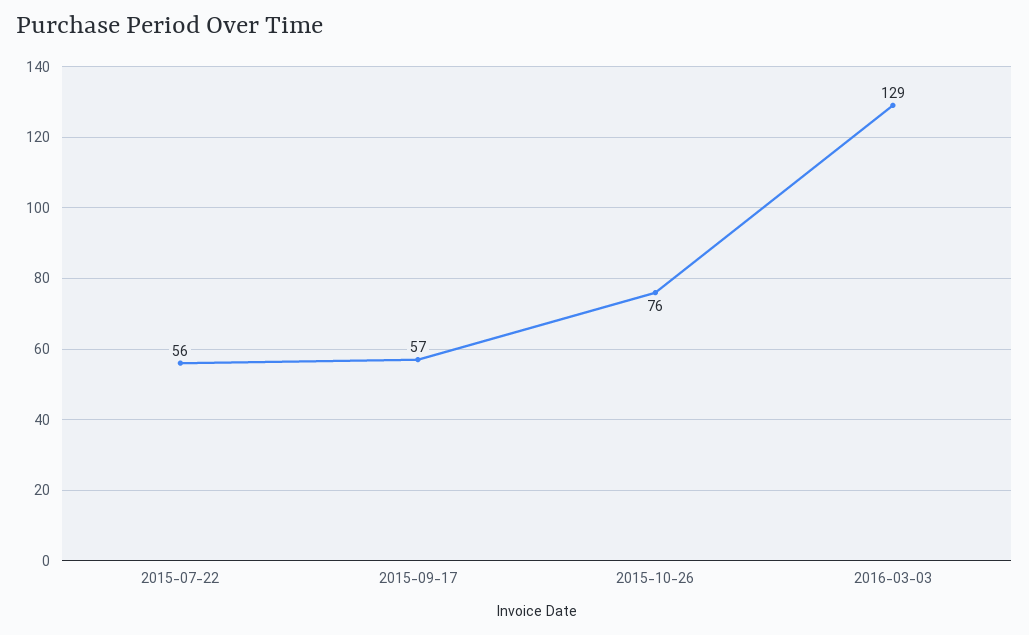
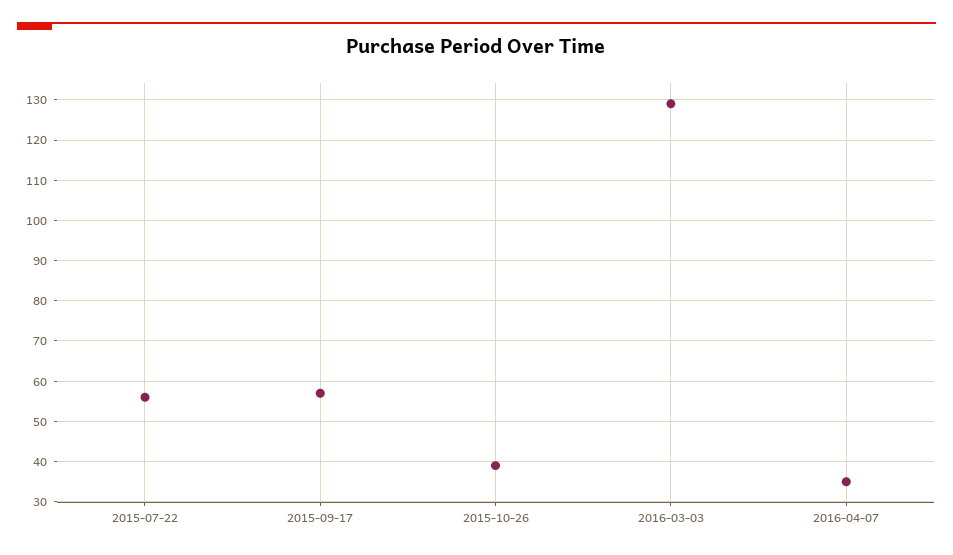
2015-10-26: 76 -> 40
2016-04-07: none -> 35

